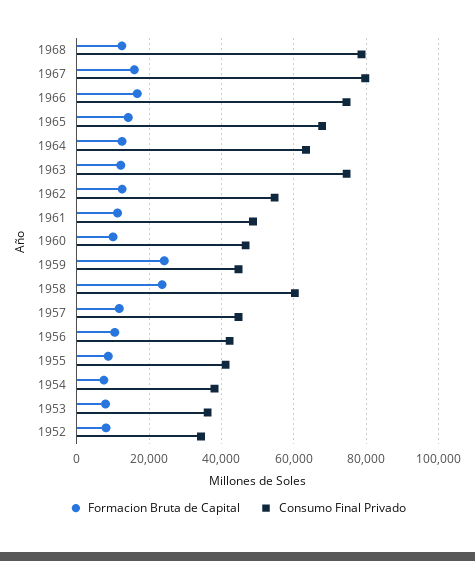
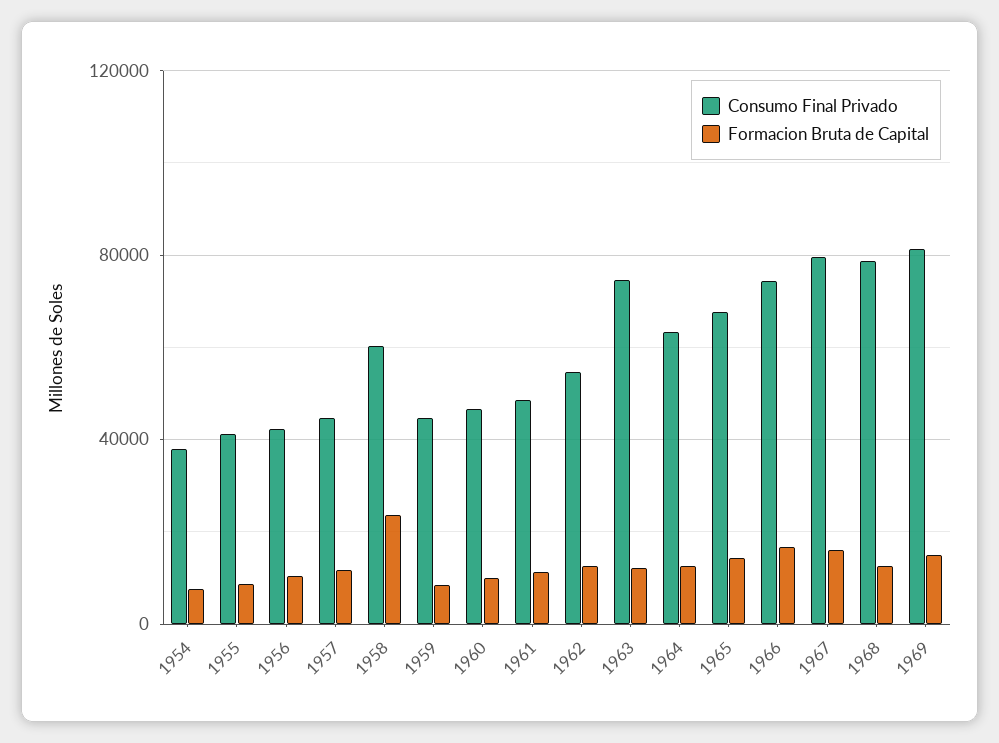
Formacion Bruta de Capital, 1959: 24000 -> 10000
Formacion Bruta de Capital, 1953: 8000 -> none
Consumo Final Privado, 1953: 36000 -> none
Formacion Bruta de Capital, 1952: 8000 -> none
Consumo Final Privado, 1952: 34000 -> none
Consumo Final Privado, 1969: none -> 80000
Formacion Bruta de Capital, 1969: none -> 15000

